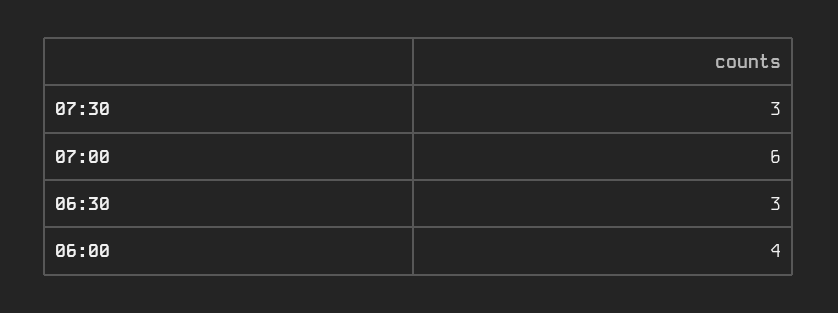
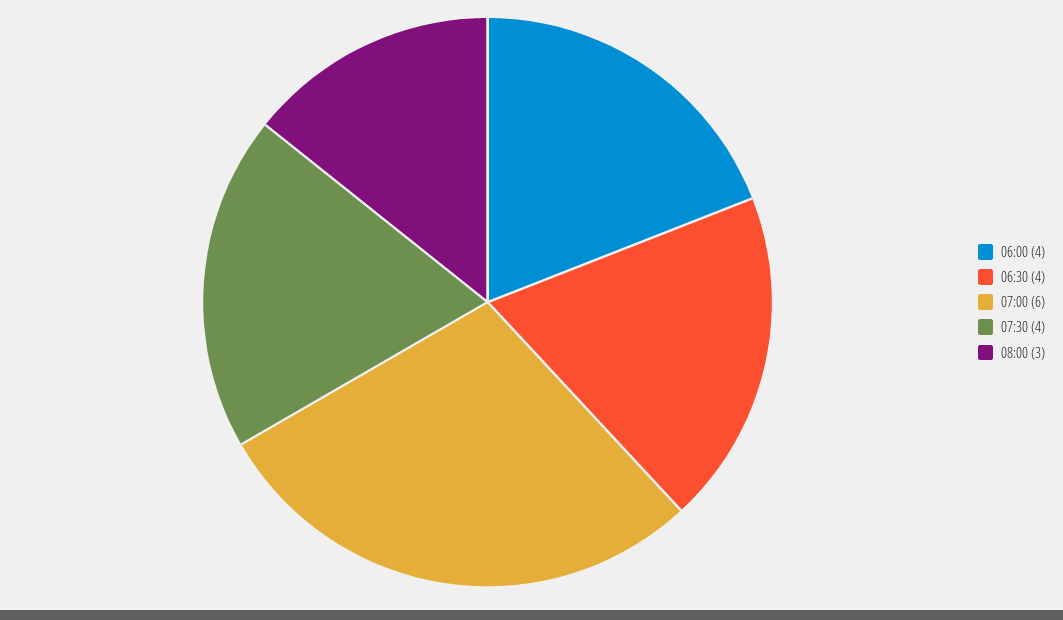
07:30: 3 -> 4
06:30: 3 -> 4
08:00: none -> 3

